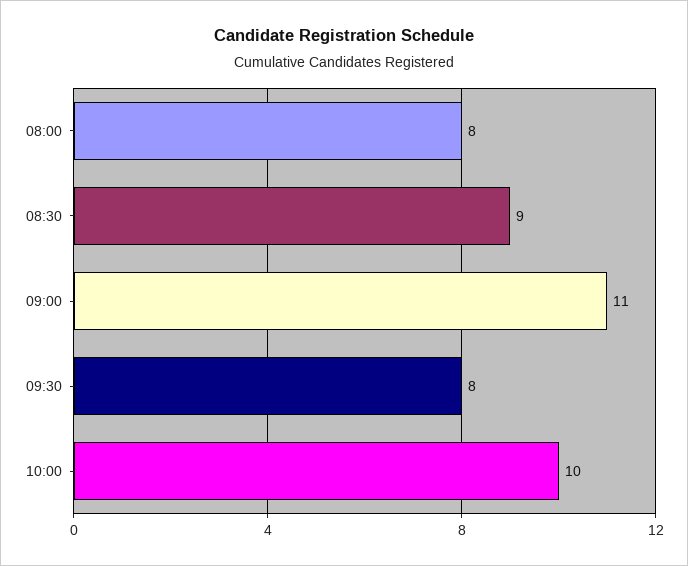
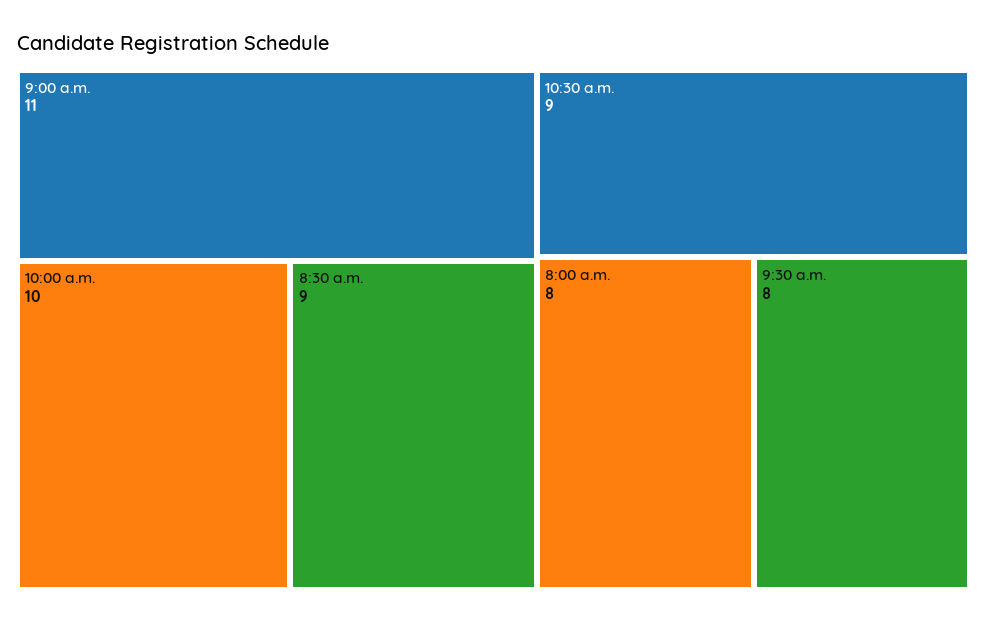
10:30 a.m.: none -> 9

